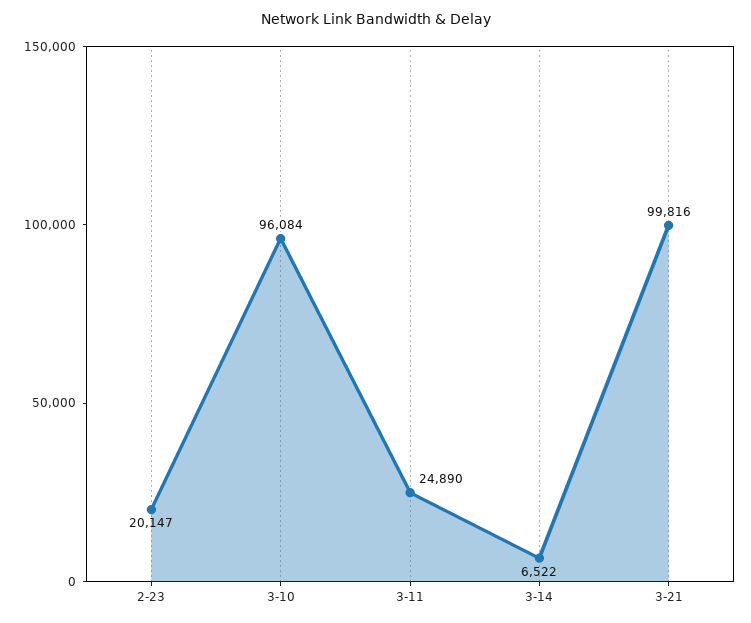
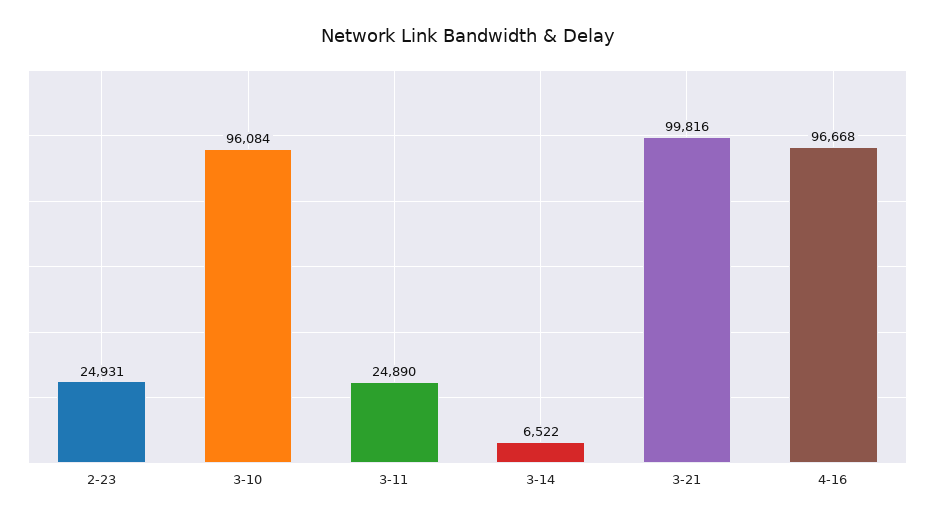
2-23: 20147 -> 24931
4-16: none -> 96668

